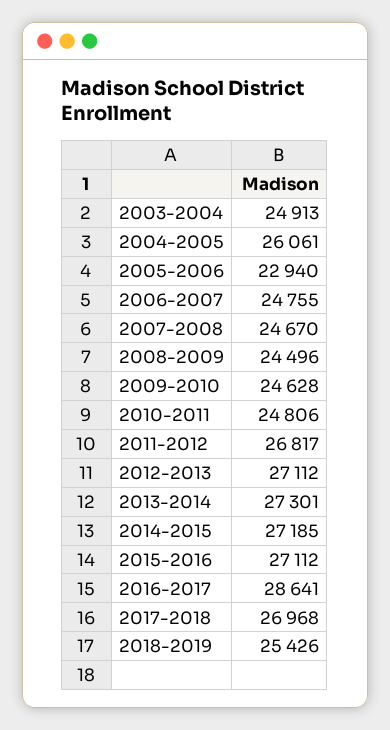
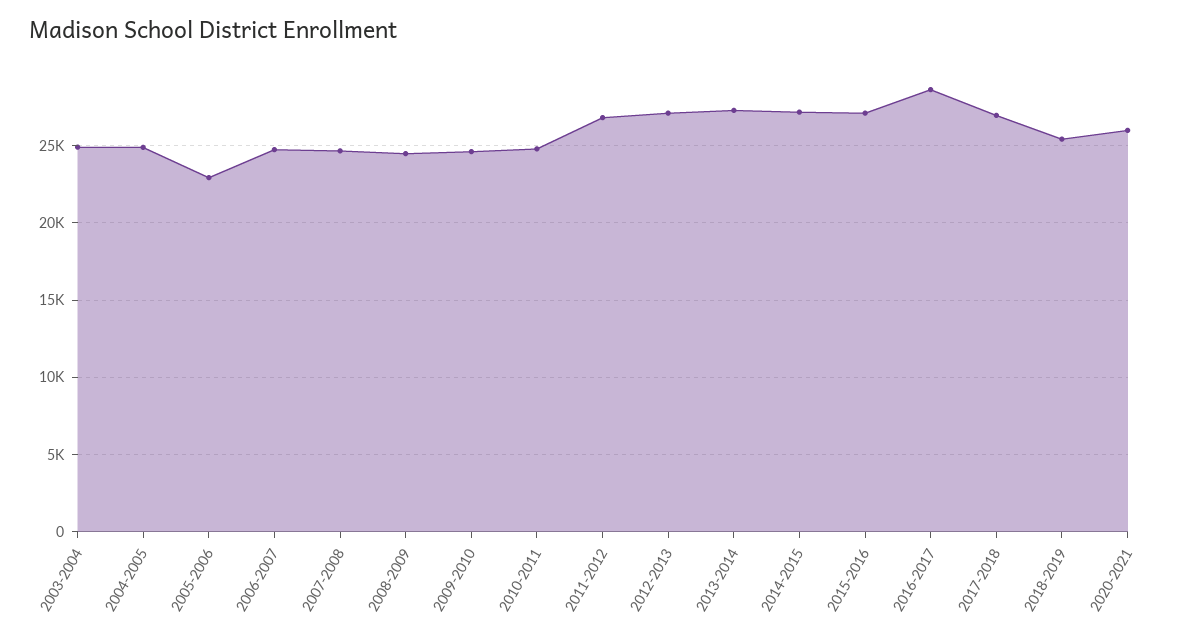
2004-2005: 26061 -> 25000
2020-2021: none -> 26000

